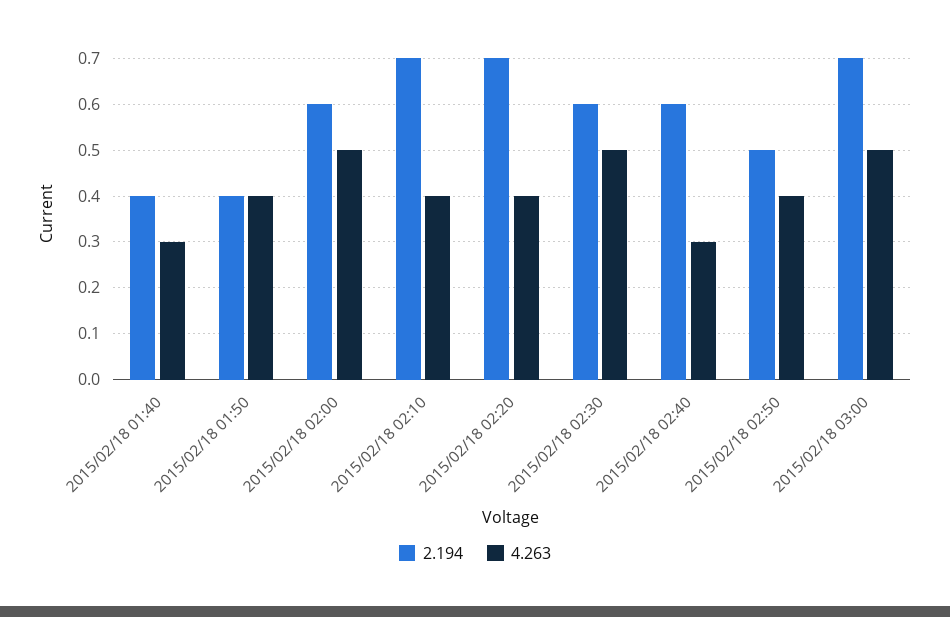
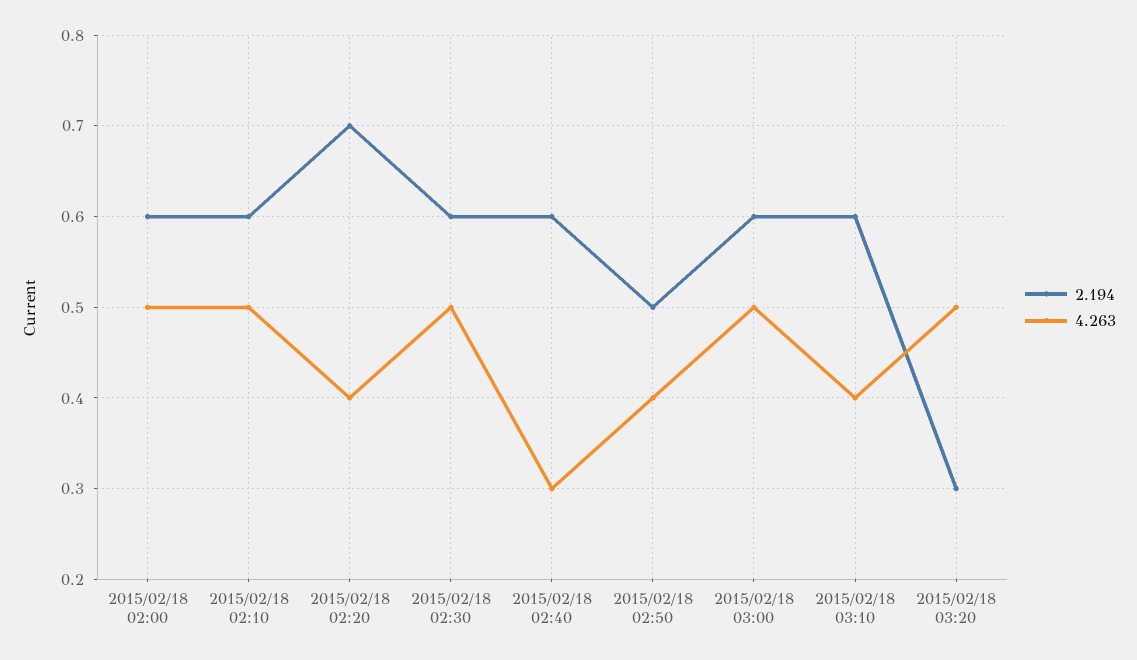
2.194, 2015/02/18 01:40: 0.4 -> none
4.263, 2015/02/18 01:40: 0.3 -> none
2.194, 2015/02/18 01:50: 0.4 -> none
4.263, 2015/02/18 01:50: 0.4 -> none
2.194, 2015/02/18 02:10: 0.7 -> 0.6
4.263, 2015/02/18 02:10: 0.4 -> 0.5
2.194, 2015/02/18 03:00: 0.7 -> 0.6
2.194, 2015/02/18 03:10: none -> 0.6
4.263, 2015/02/18 03:10: none -> 0.4
2.194, 2015/02/18 03:20: none -> 0.3
4.263, 2015/02/18 03:20: none -> 0.5

